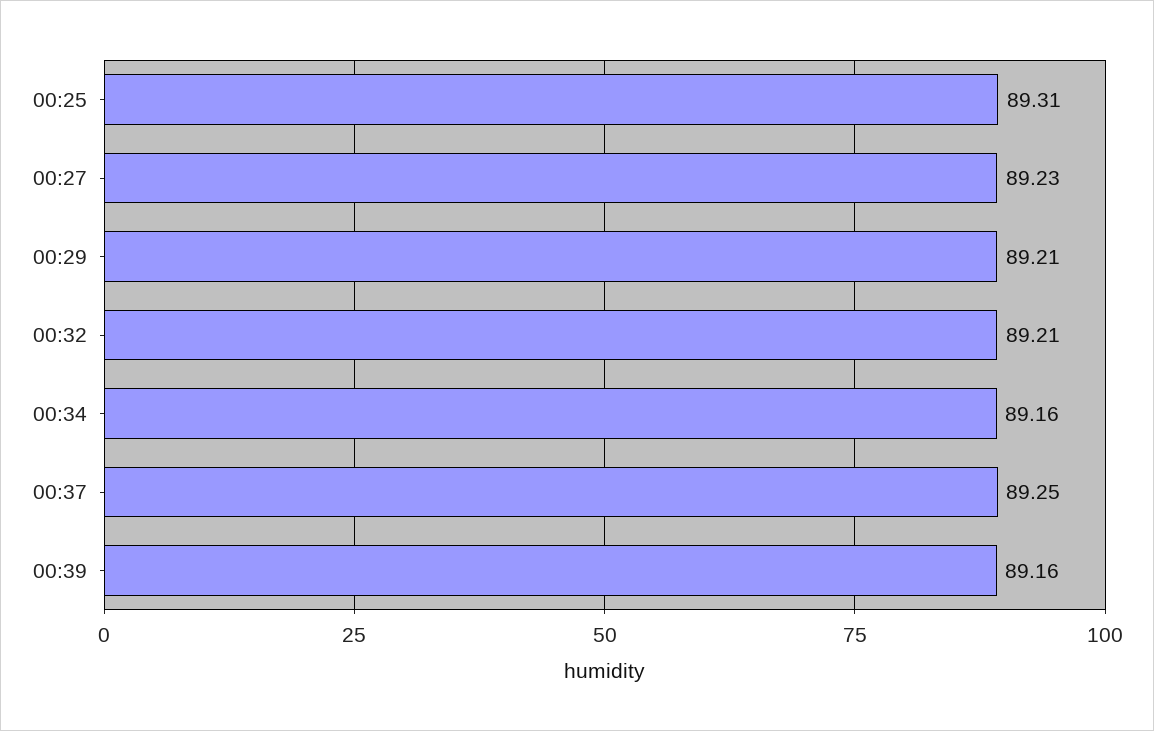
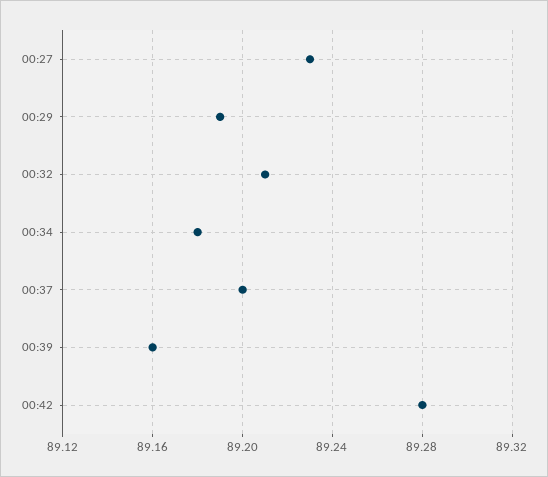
00:25: 89.31 -> none
00:29: 89.21 -> 89.19
00:34: 89.16 -> 89.18
00:37: 89.25 -> 89.2
00:42: none -> 89.28

